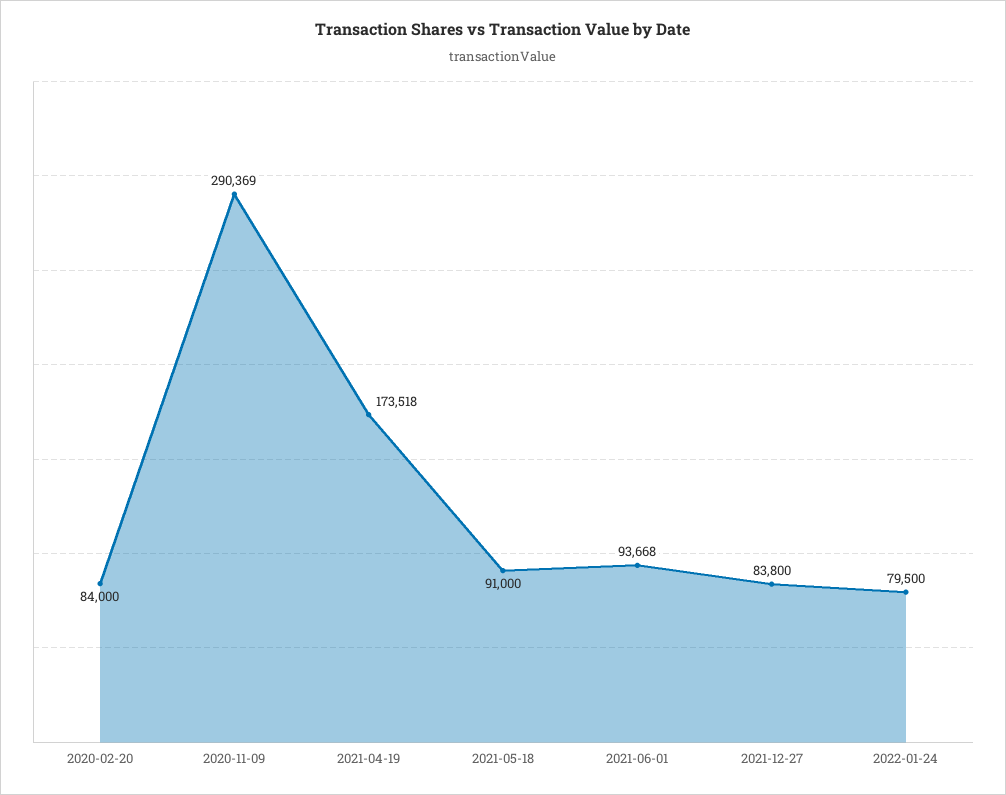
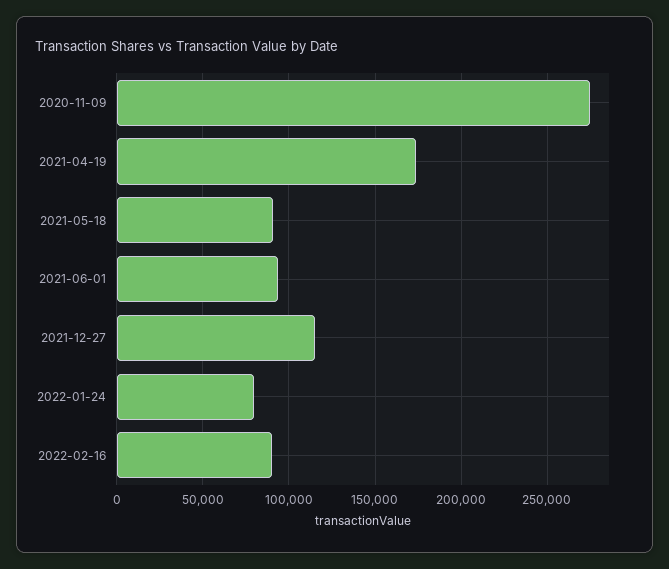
2020-02-20: 84000 -> none
2020-11-09: 290369 -> 275000
2021-12-27: 83800 -> 115000
2022-02-16: none -> 90000

